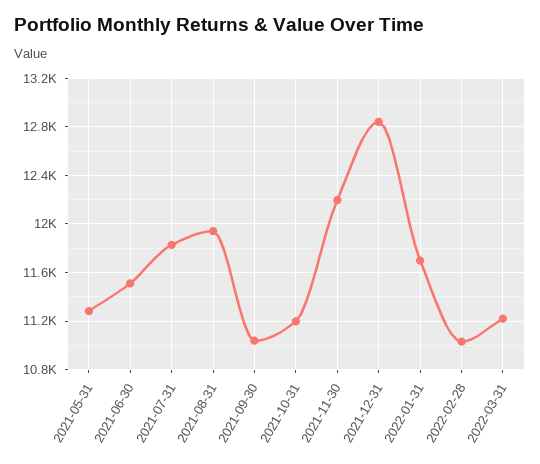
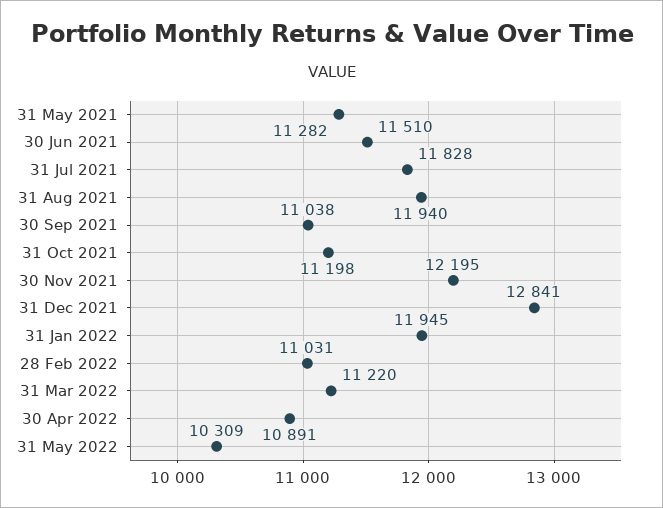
2022-01-31: 11700 -> 11945
30 Apr 2022: none -> 10891
31 May 2022: none -> 10309

